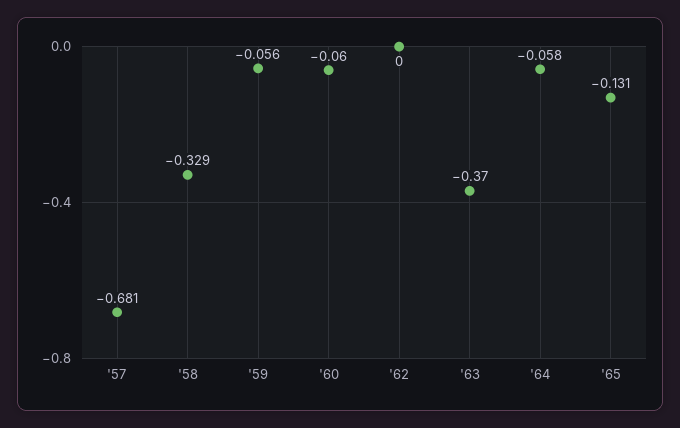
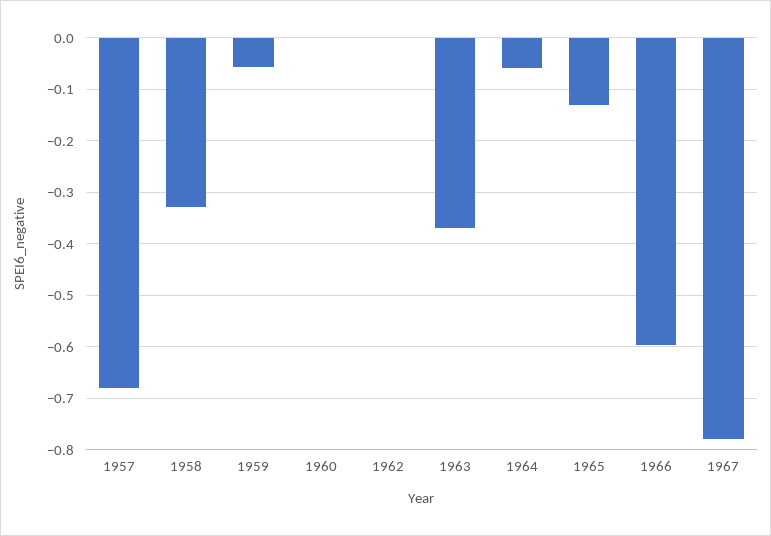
'60: -0.06 -> 0
1966: none -> -0.6
1967: none -> -0.78

